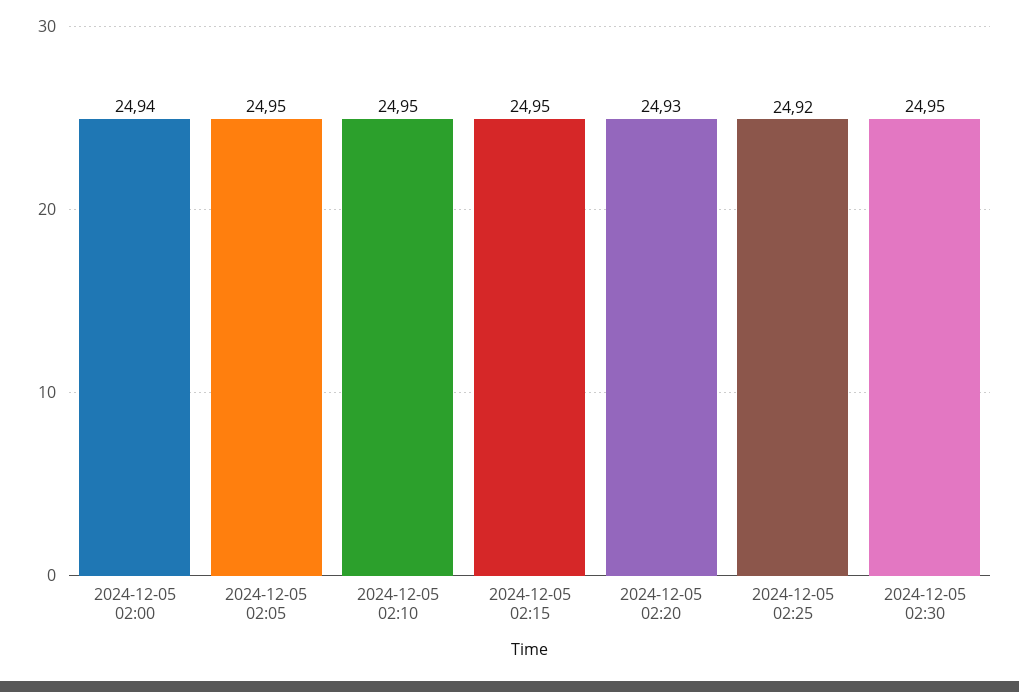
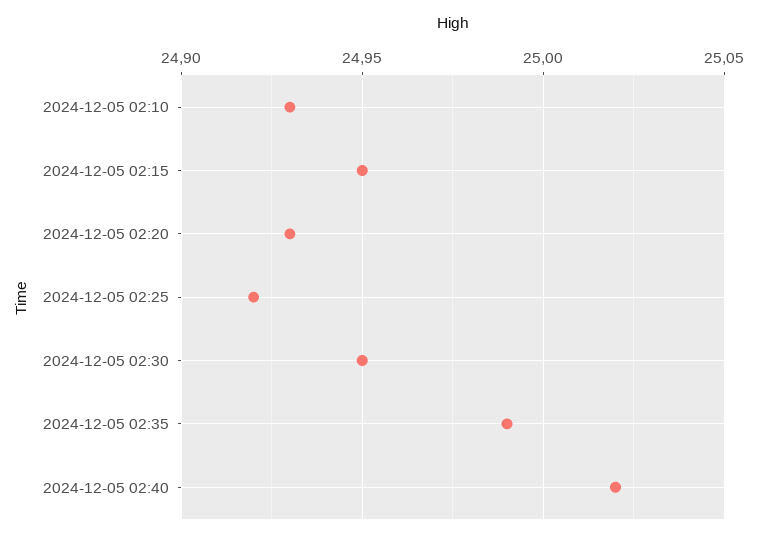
2024-12-05 02:00: 24.94 -> none
2024-12-05 02:05: 24.95 -> none
2024-12-05 02:10: 24.95 -> 24.93
2024-12-05 02:35: none -> 24.99
2024-12-05 02:40: none -> 25.02

